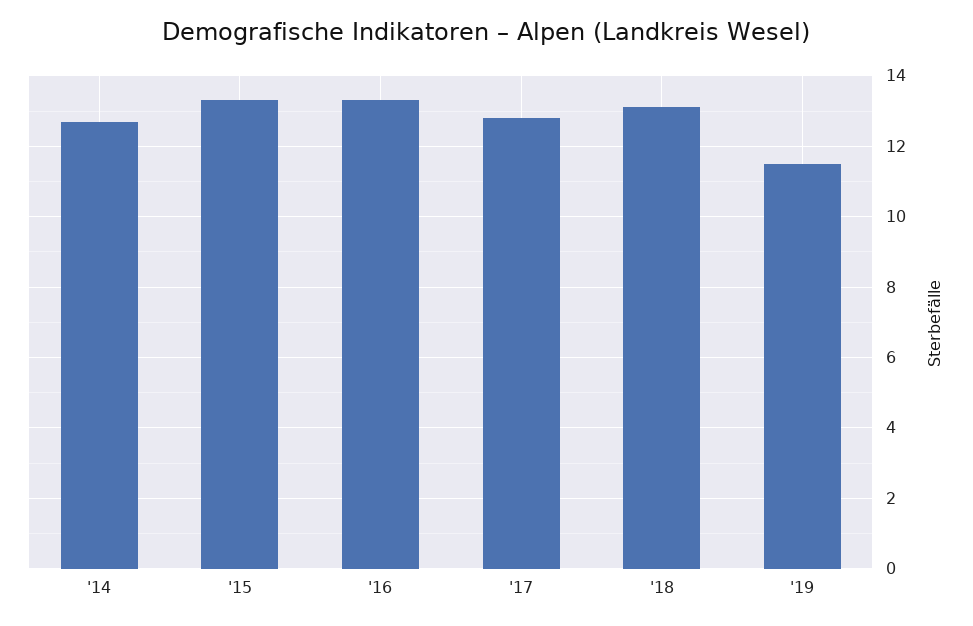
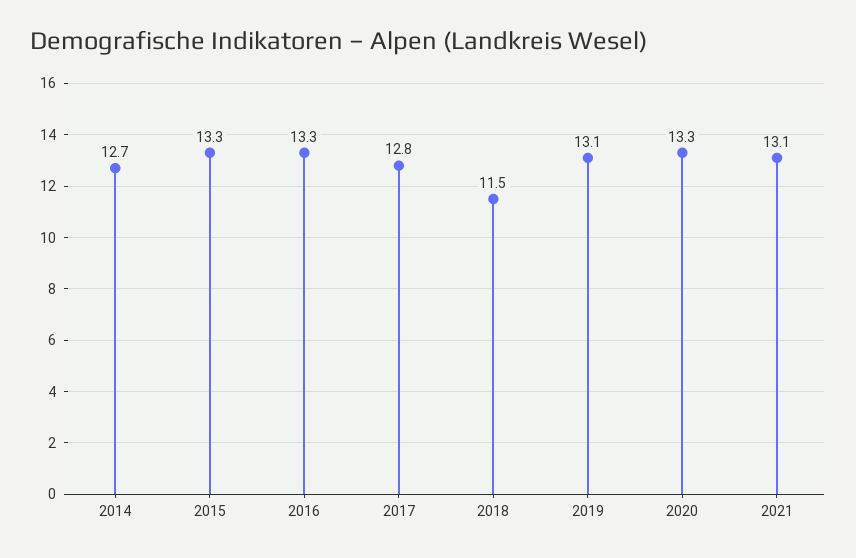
'18: 13 -> 11.5
'19: 11.5 -> 13.1
2020: none -> 13.3
2021: none -> 13.1

